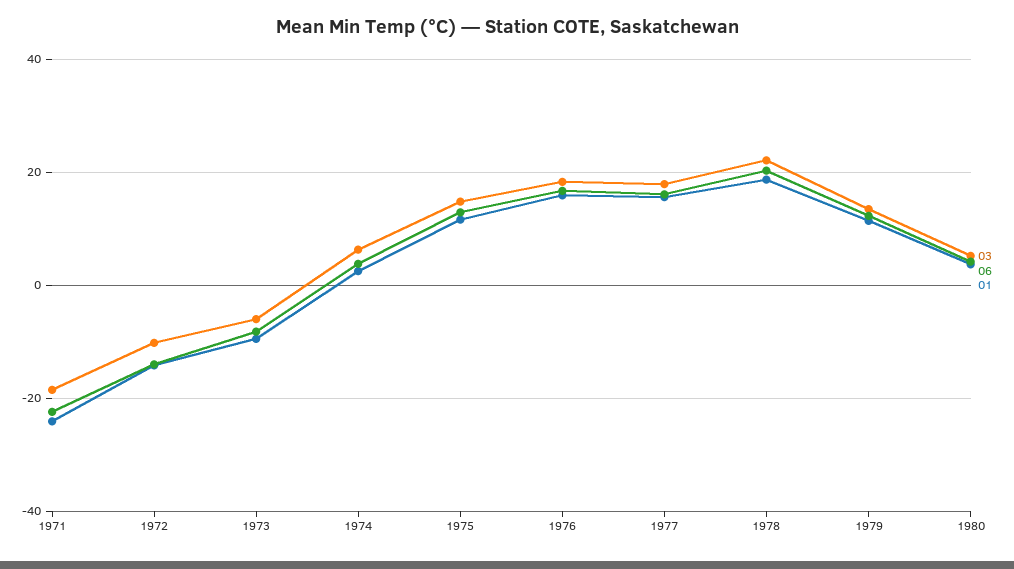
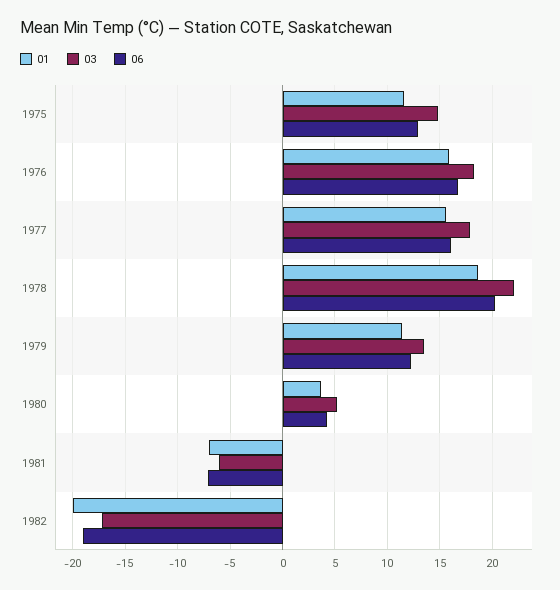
03, 1971: -18 -> none
06, 1971: -22 -> none
01, 1971: -24 -> none
03, 1972: -10 -> none
06, 1972: -14 -> none
01, 1972: -14 -> none
03, 1973: -6 -> none
06, 1973: -8 -> none
01, 1973: -10 -> none
03, 1974: 6 -> none
06, 1974: 4 -> none
01, 1974: 2 -> none
01, 1981: none -> -7
03, 1981: none -> -6
06, 1981: none -> -7
01, 1982: none -> -20
03, 1982: none -> -17
06, 1982: none -> -19

